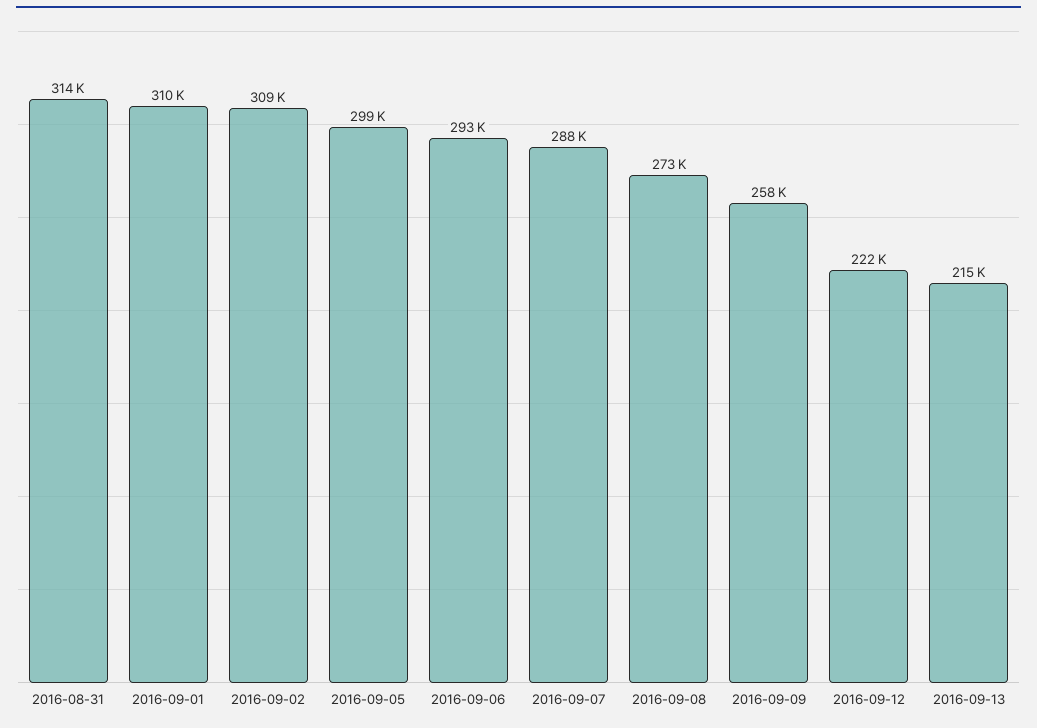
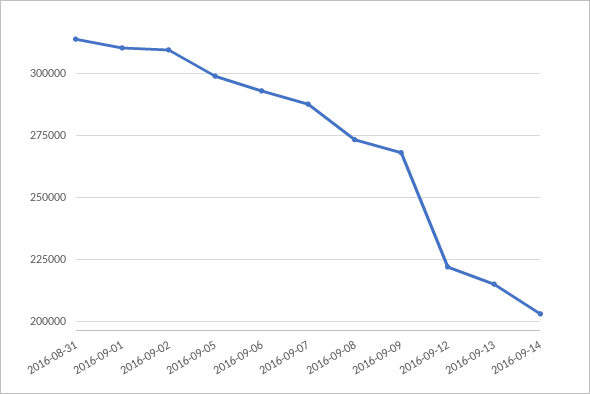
2016-09-09: 258000 -> 267500
2016-09-14: none -> 202500

